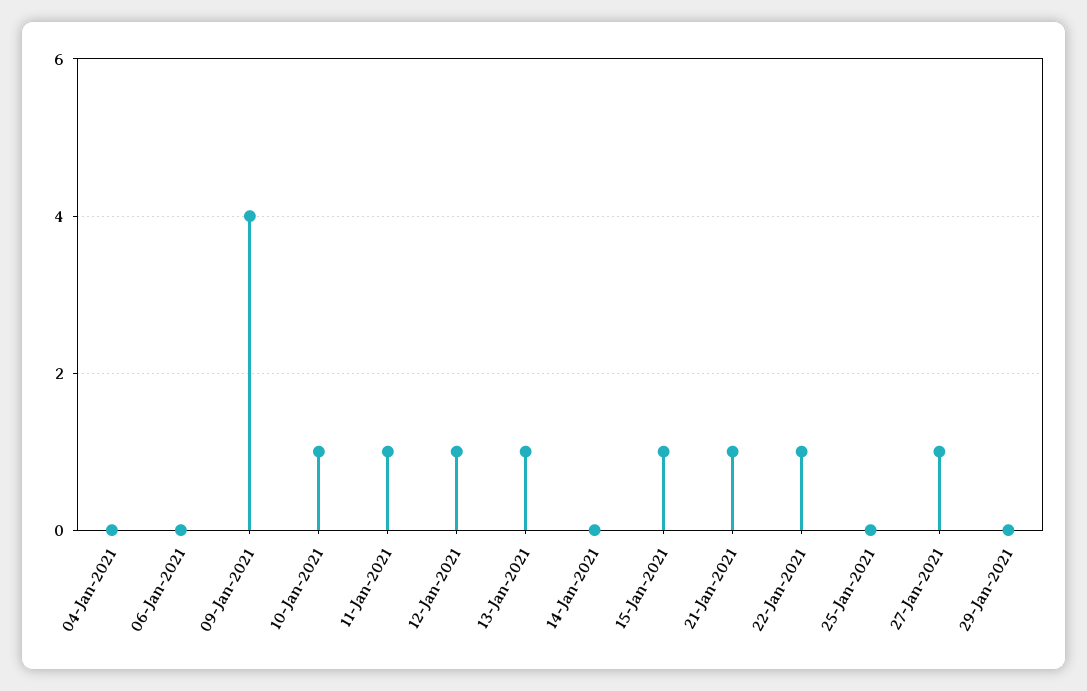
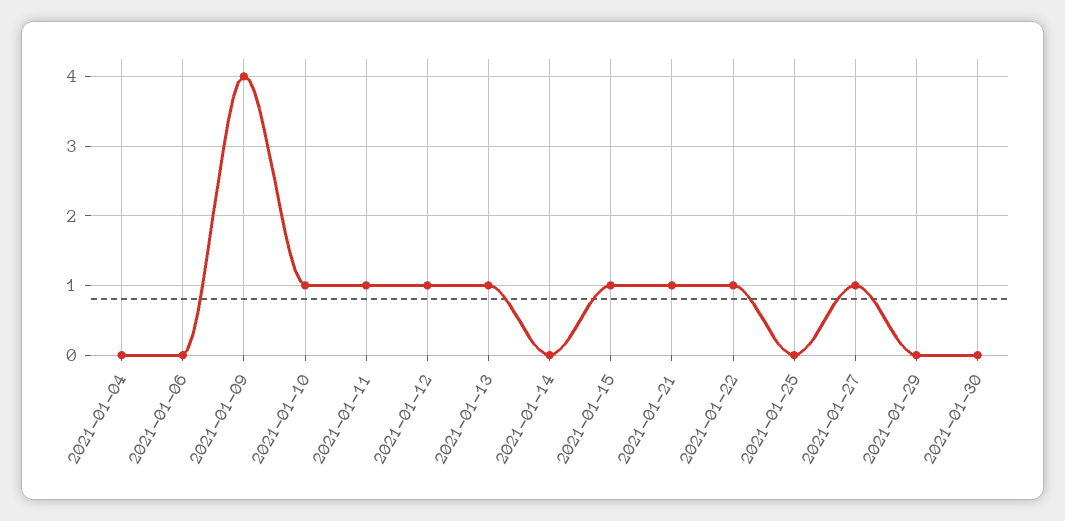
2021-01-30: none -> 0

